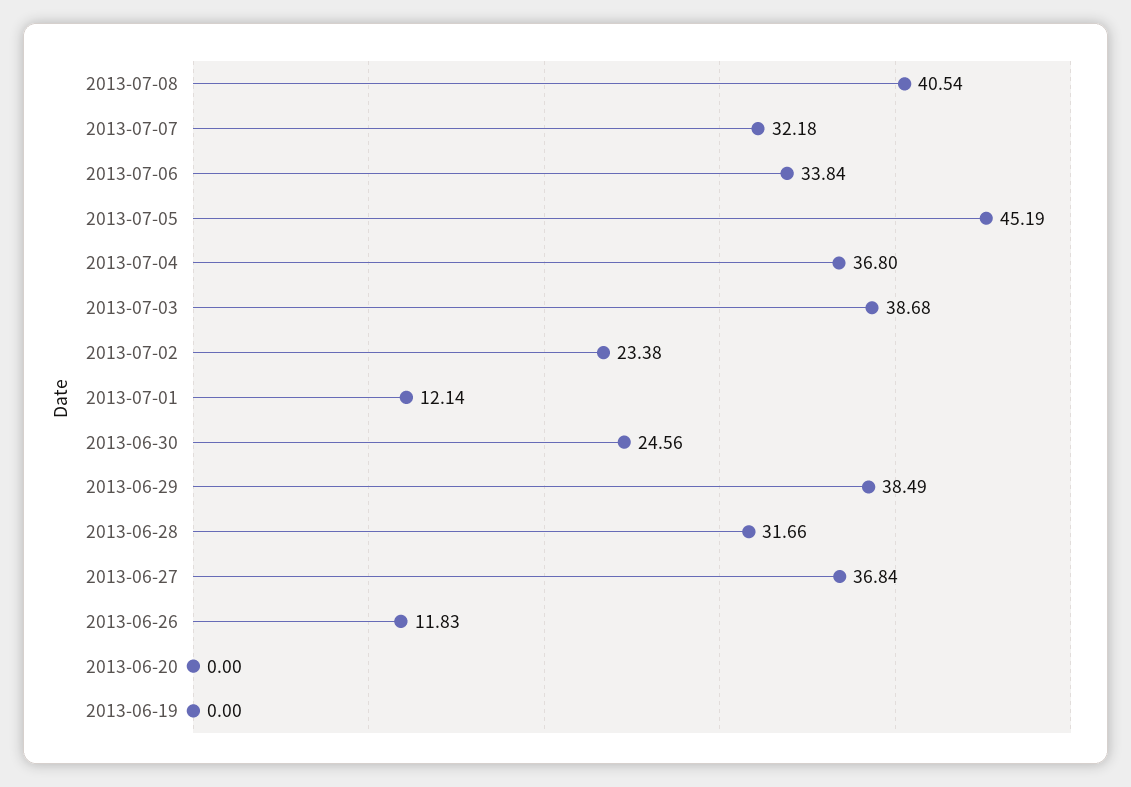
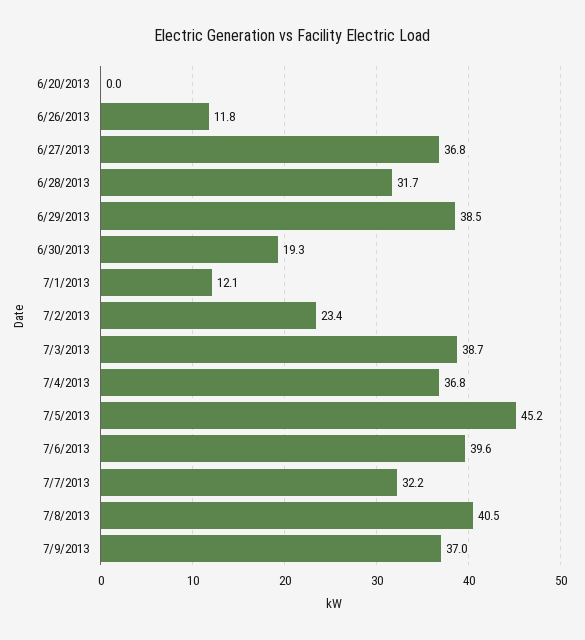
2013-07-06: 33.84 -> 39.6
2013-06-30: 24.56 -> 19.3
2013-06-19: 0 -> none
7/9/2013: none -> 37

